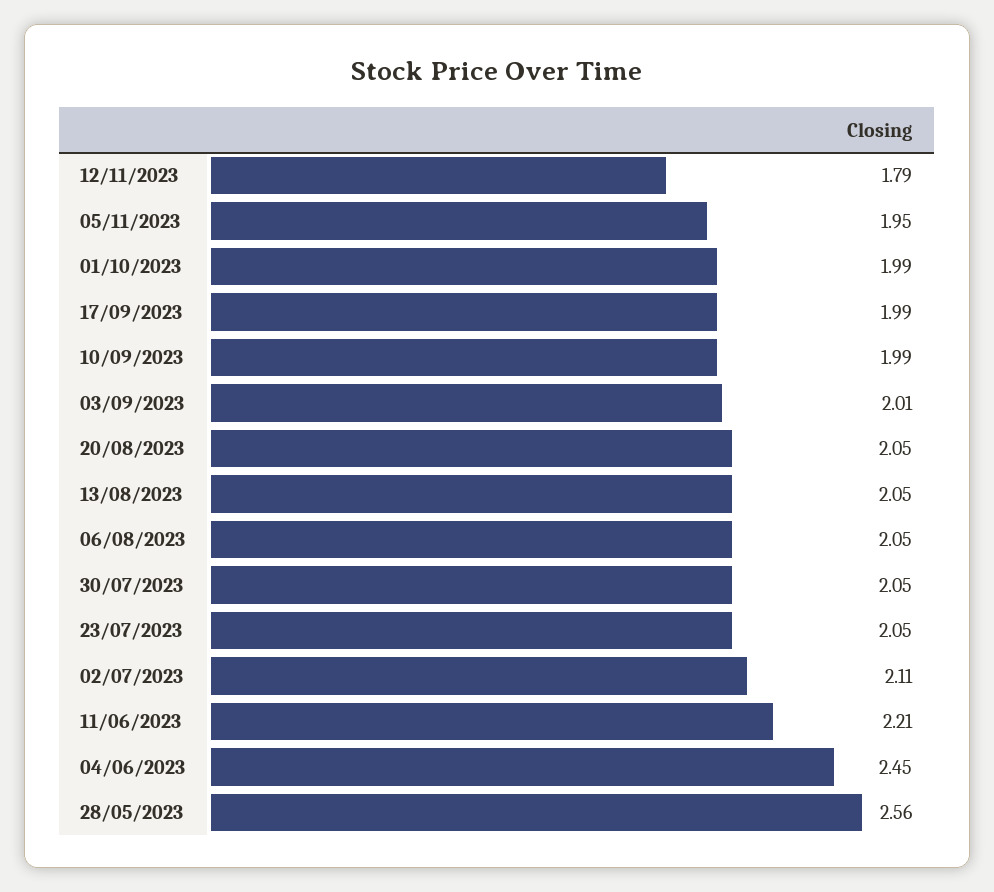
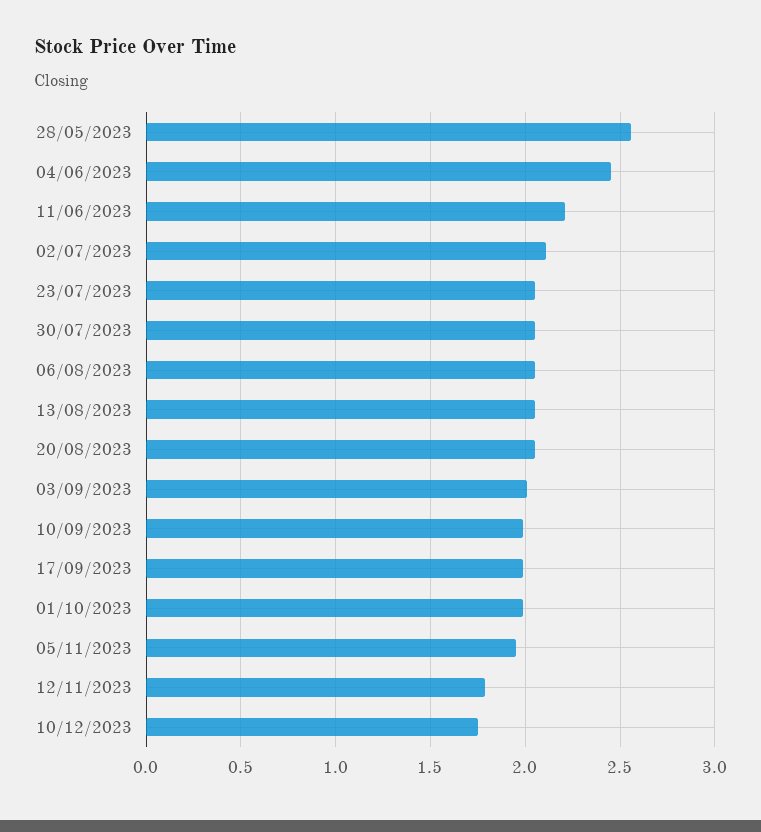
10/12/2023: none -> 1.75

